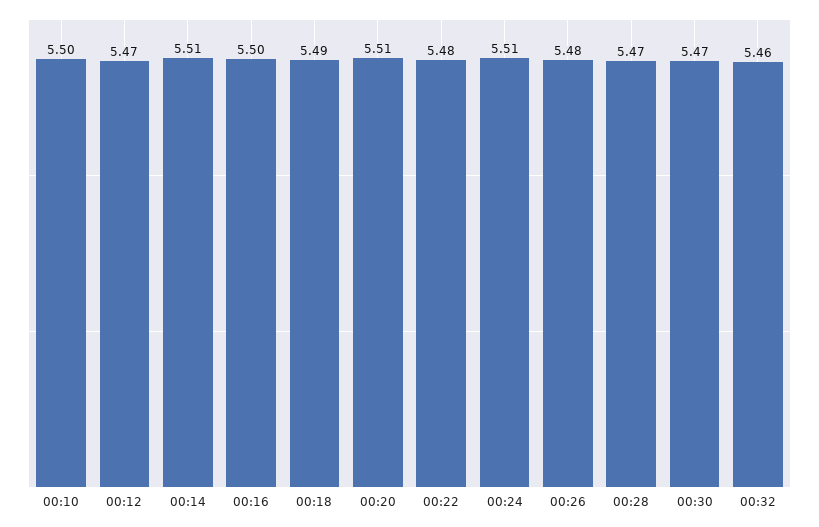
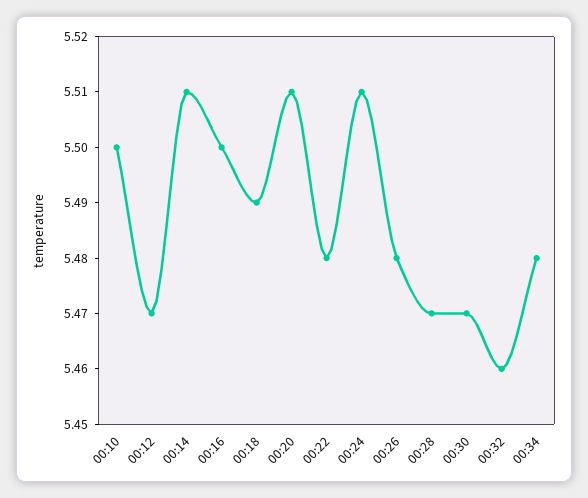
00:34: none -> 5.48

